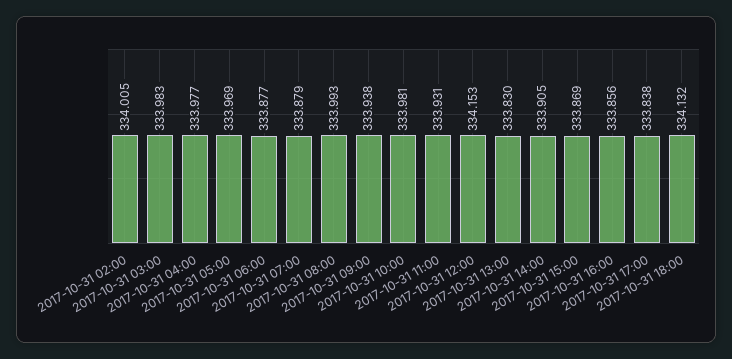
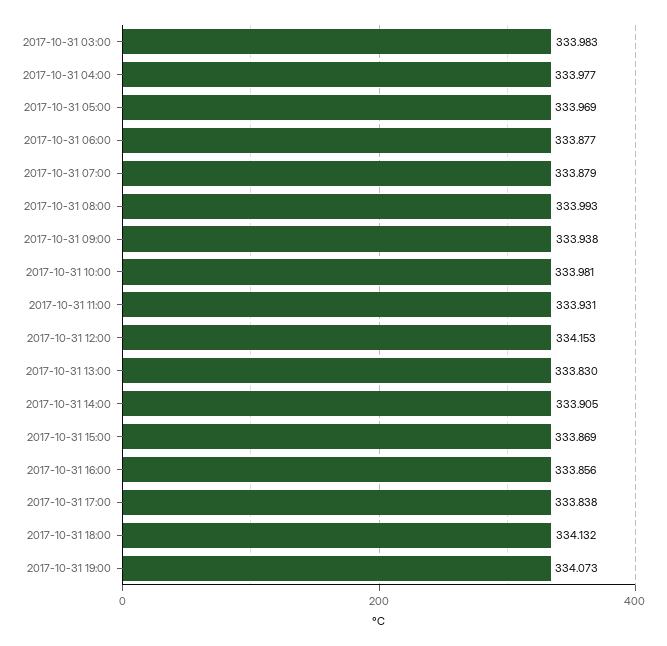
2017-10-31 02:00: 334.005 -> none
2017-10-31 19:00: none -> 334.073

